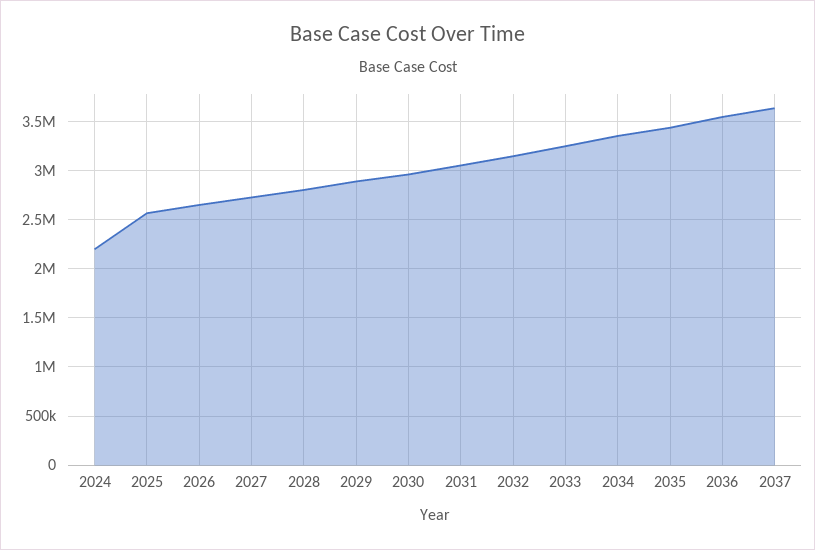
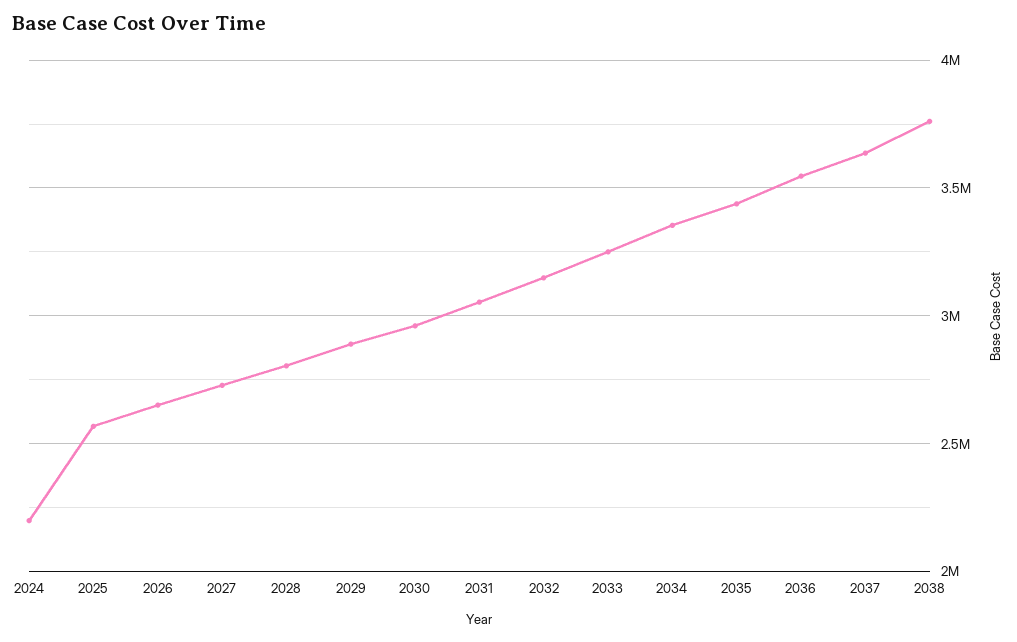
2038: none -> 3750000

